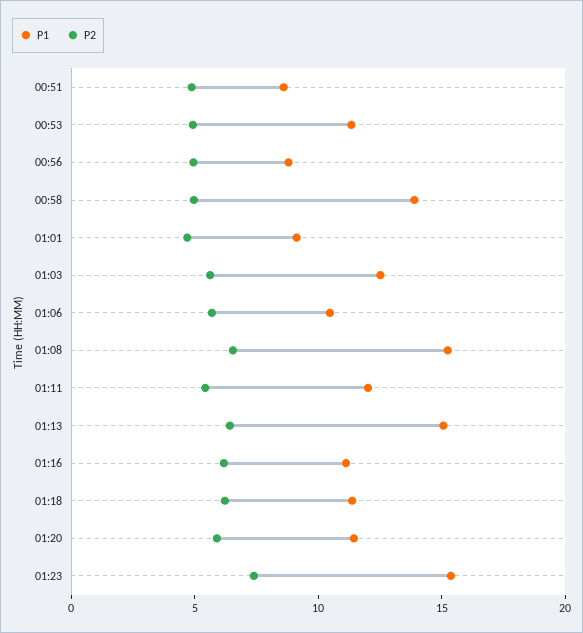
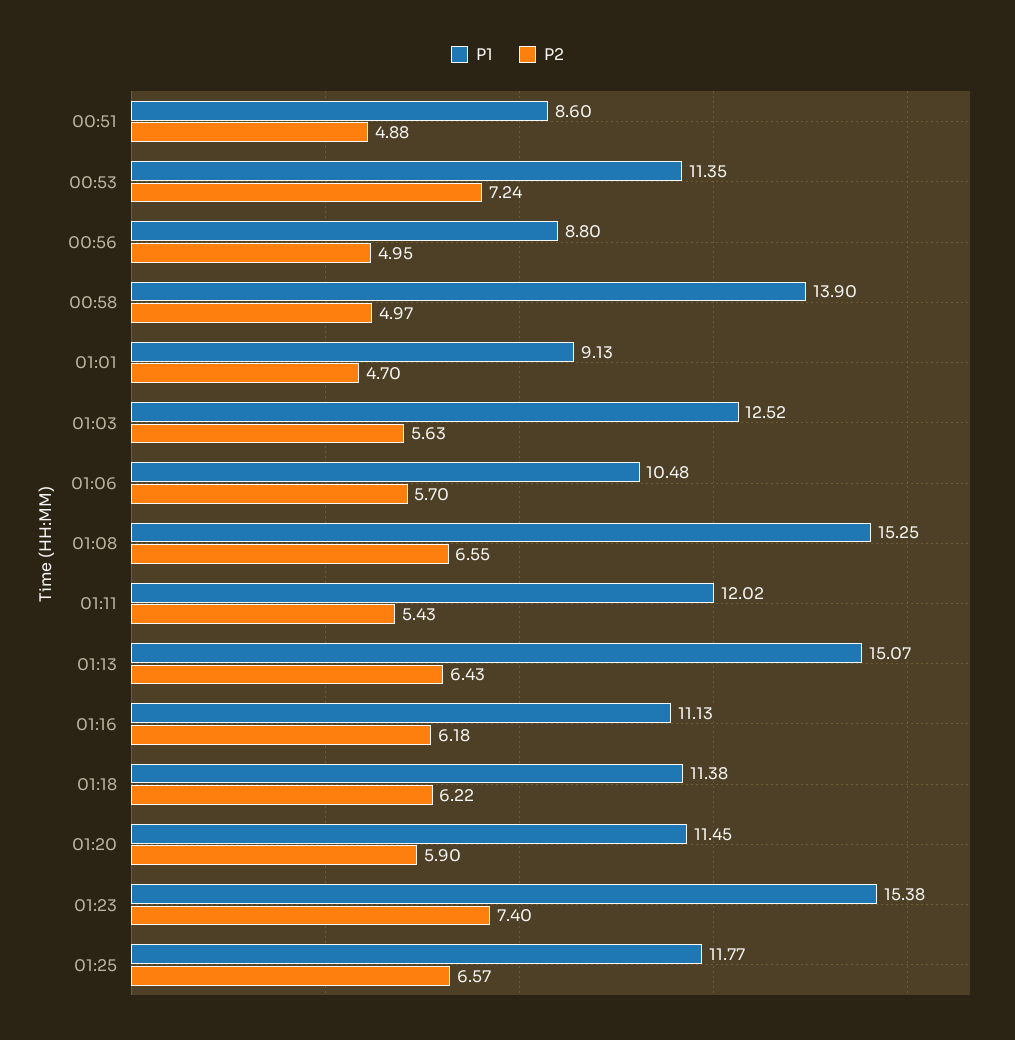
P2, 00:53: 5 -> 7.24
P1, 01:25: none -> 11.77
P2, 01:25: none -> 6.57

